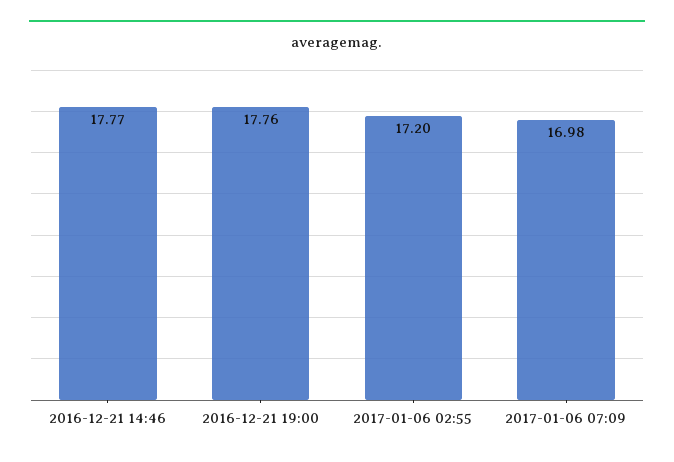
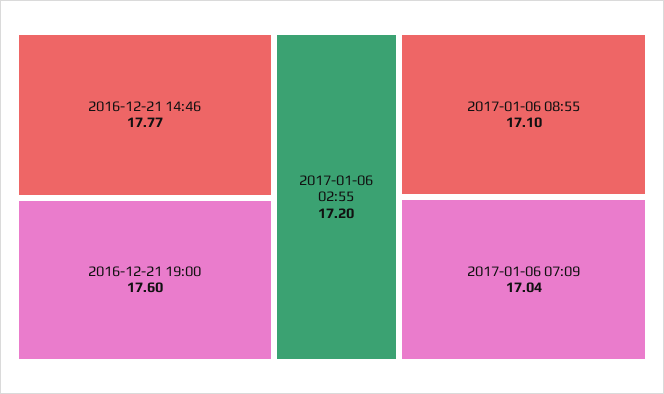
2016-12-21 19:00: 17.76 -> 17.6
2017-01-06 07:09: 16.98 -> 17.04
2017-01-06 08:55: none -> 17.1

